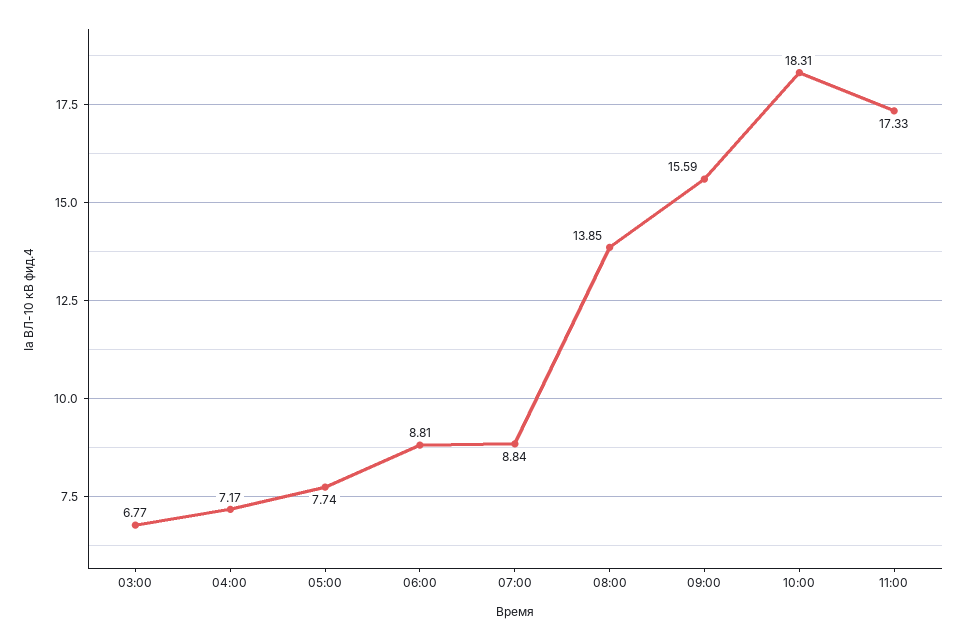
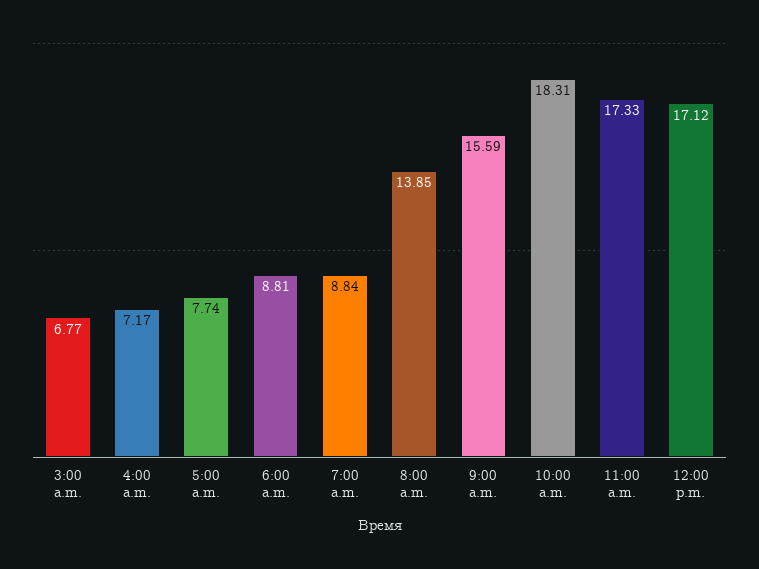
12:00 p.m.: none -> 17.12

